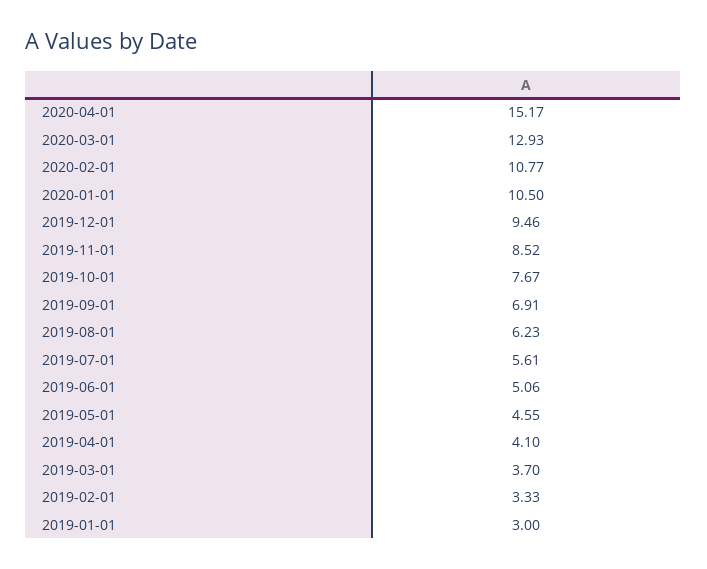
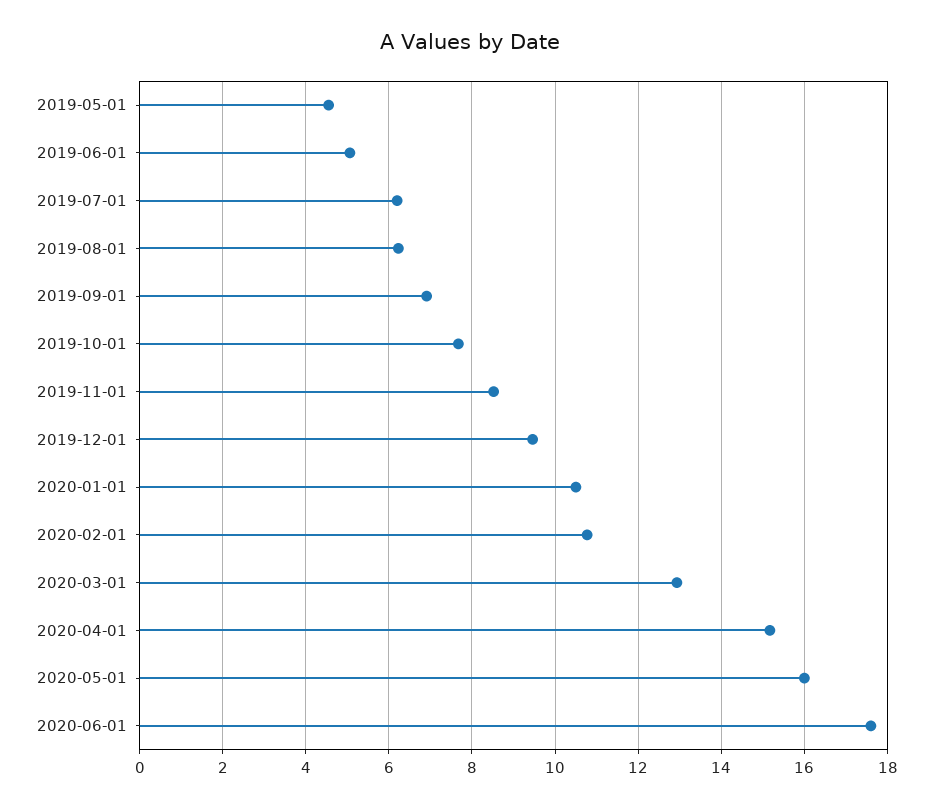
2019-07-01: 5.61 -> 6.2
2019-04-01: 4.1 -> none
2019-03-01: 3.7 -> none
2019-02-01: 3.33 -> none
2019-01-01: 3 -> none
2020-05-01: none -> 16
2020-06-01: none -> 17.6

